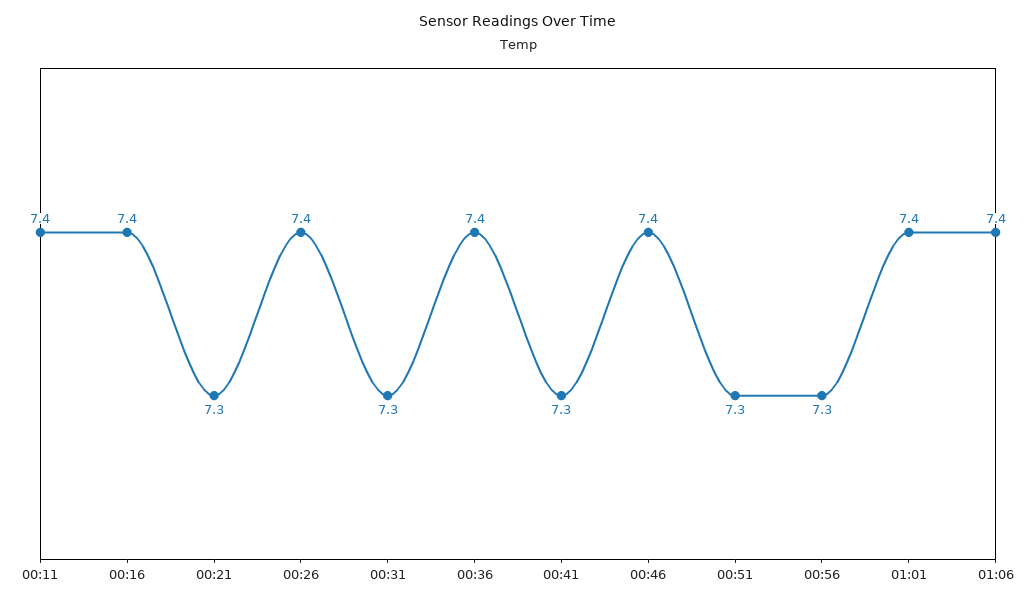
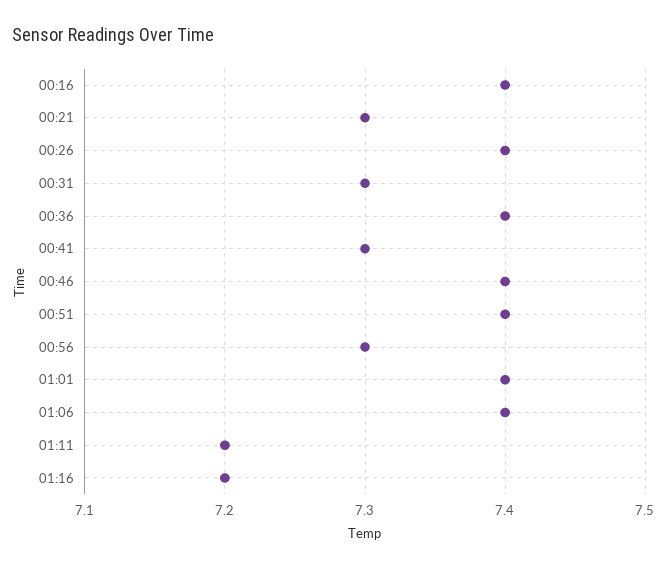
00:11: 7.4 -> none
00:51: 7.3 -> 7.4
01:11: none -> 7.2
01:16: none -> 7.2

